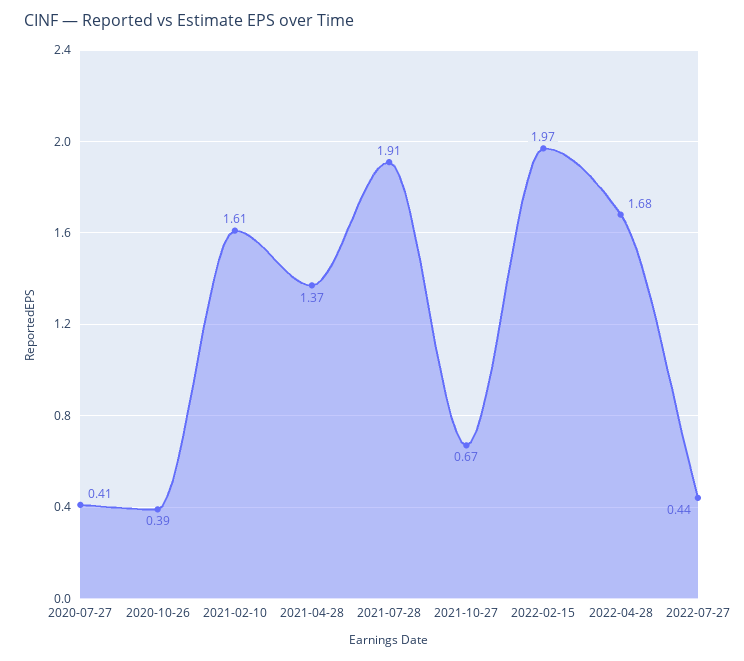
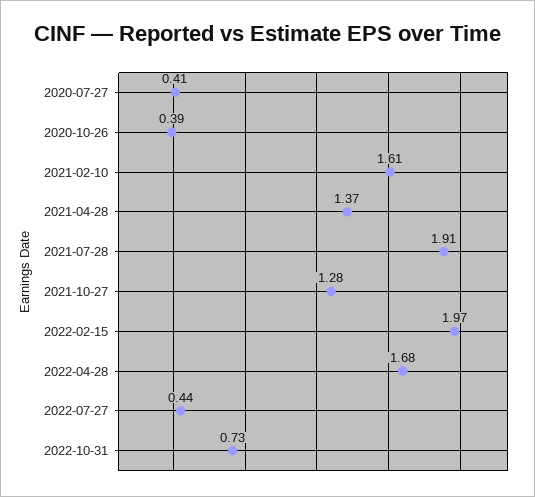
2021-10-27: 0.67 -> 1.28
2022-10-31: none -> 0.73

